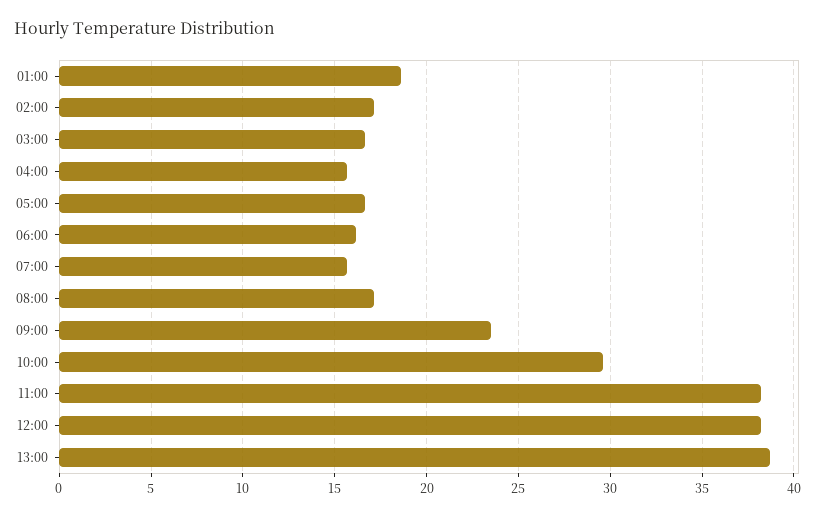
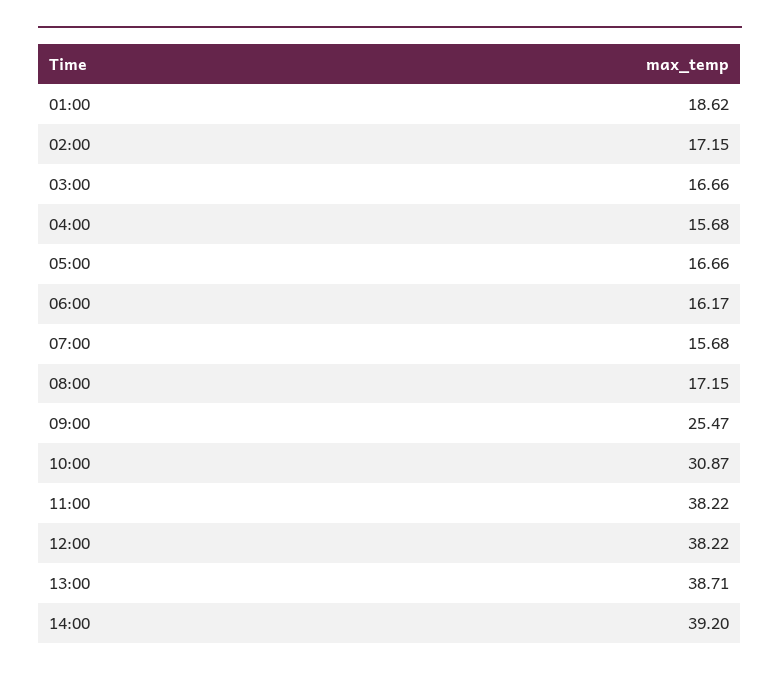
09:00: 23.5 -> 25.47
10:00: 29.5 -> 30.87
14:00: none -> 39.2

